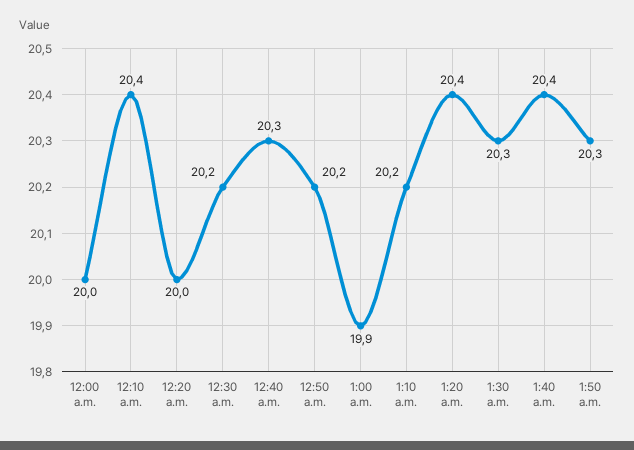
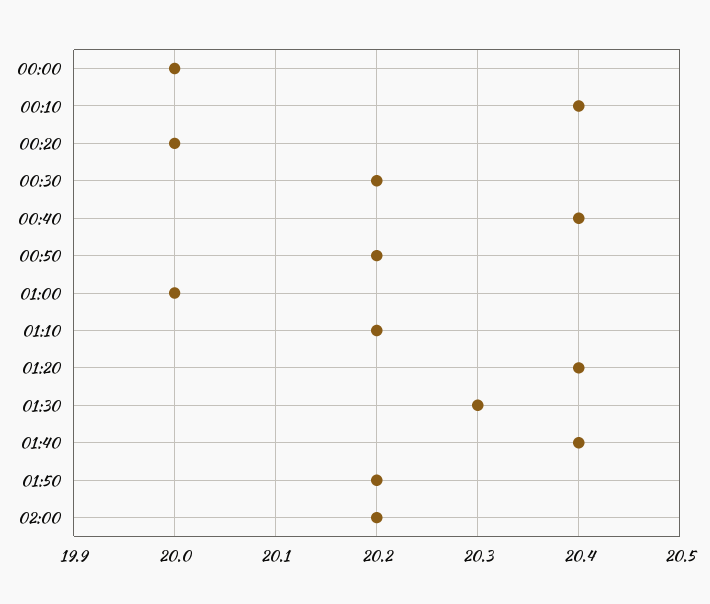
12:40 a.m.: 20.3 -> 20.4
1:00 a.m.: 19.9 -> 20
1:50 a.m.: 20.3 -> 20.2
02:00: none -> 20.2

